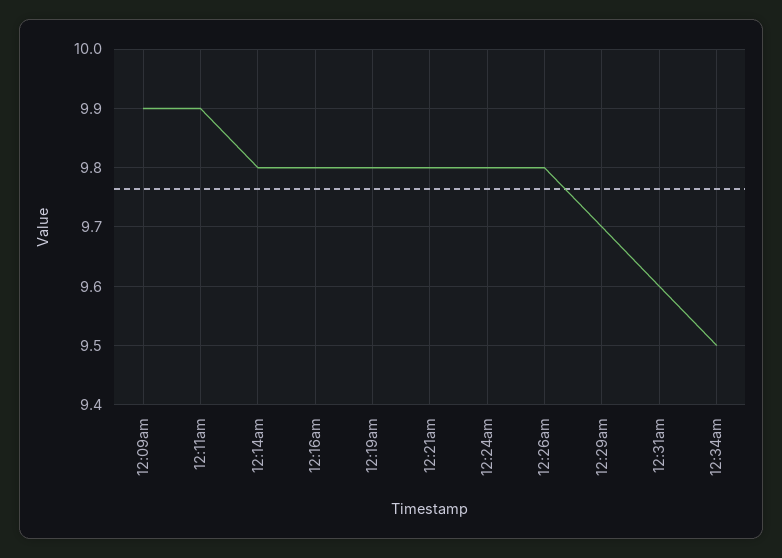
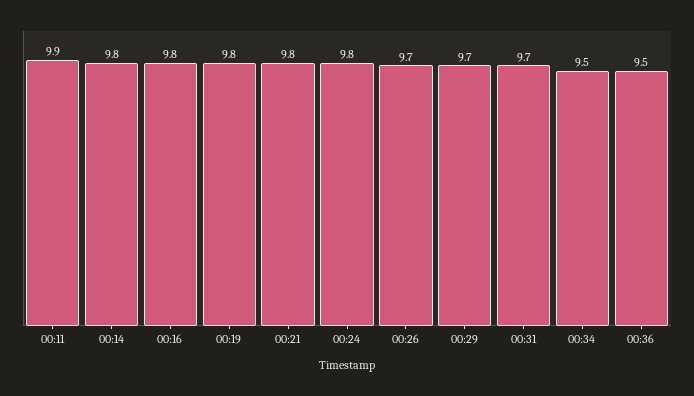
12:09am: 9.9 -> none
12:26am: 9.8 -> 9.7
12:31am: 9.6 -> 9.7
00:36: none -> 9.5

